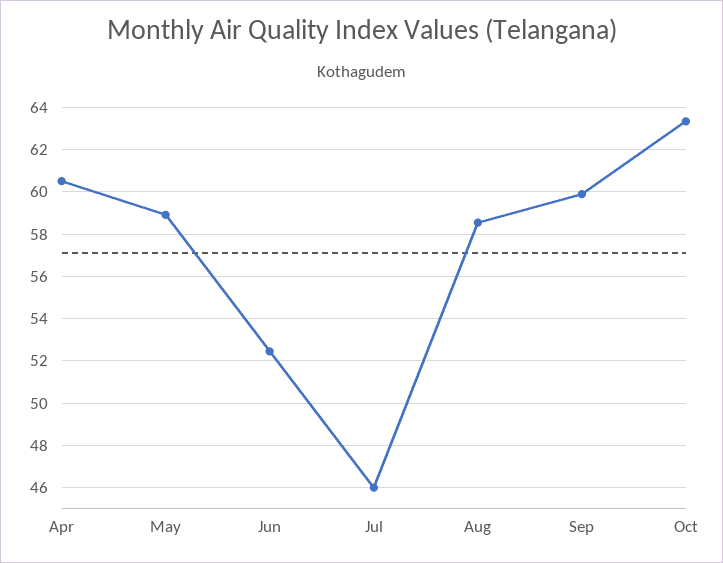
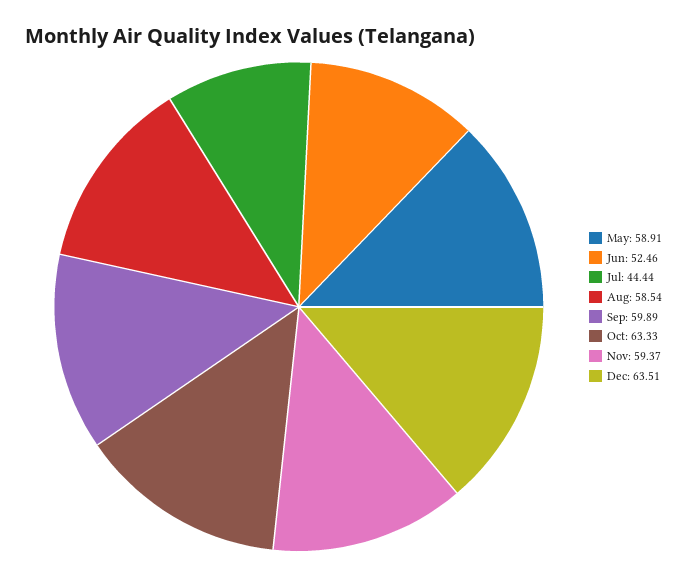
Apr: 60.5 -> none
Jul: 46 -> 44.44
Nov: none -> 59.37
Dec: none -> 63.51

